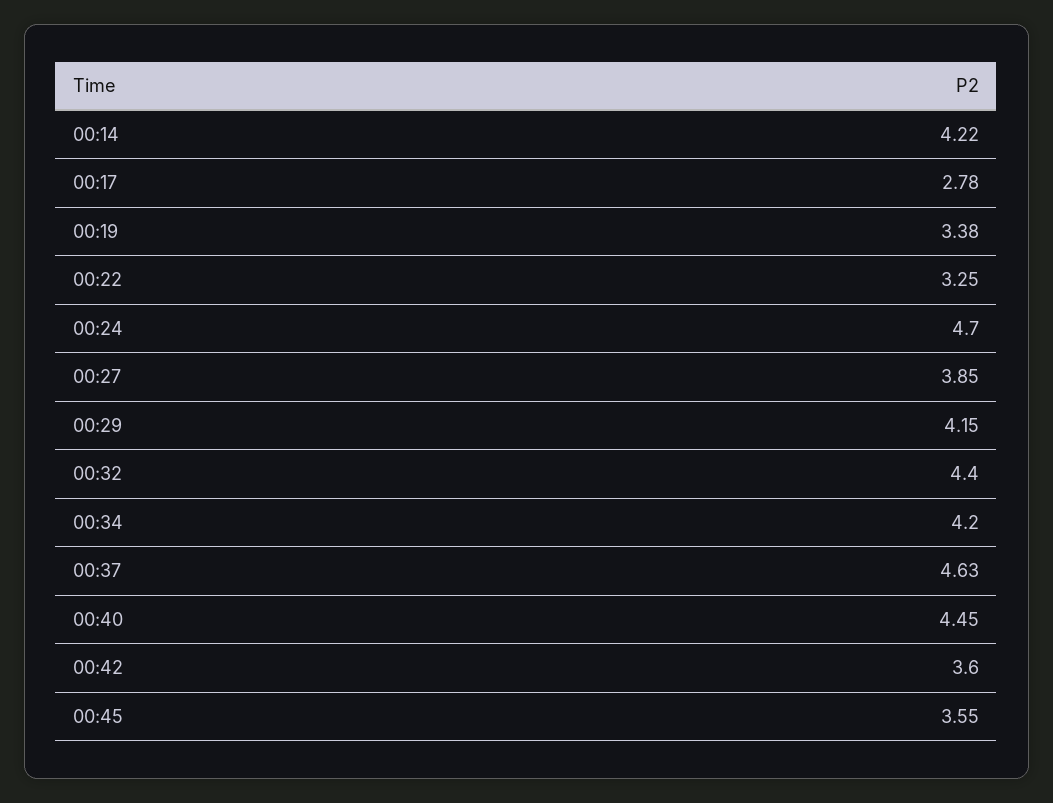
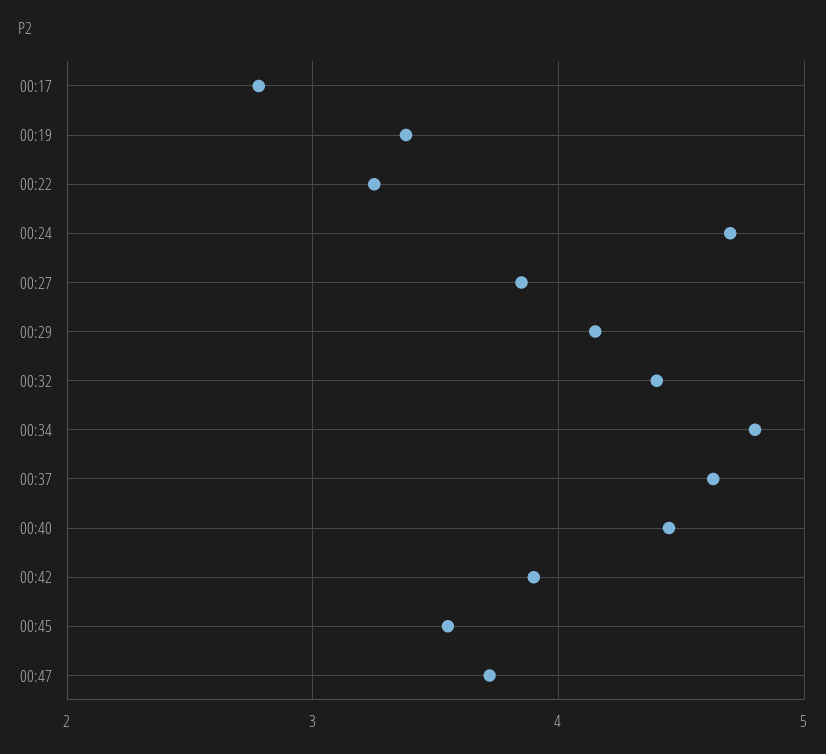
00:14: 4.22 -> none
00:34: 4.2 -> 4.8
00:42: 3.6 -> 3.9
00:47: none -> 3.7

